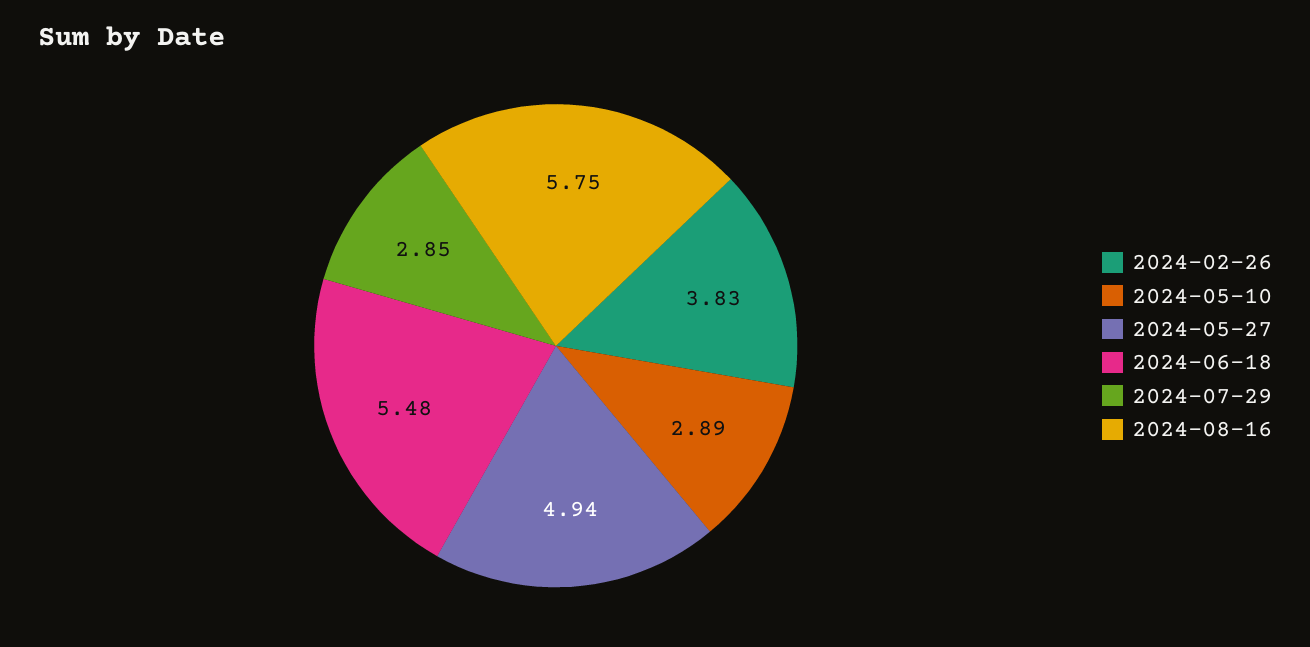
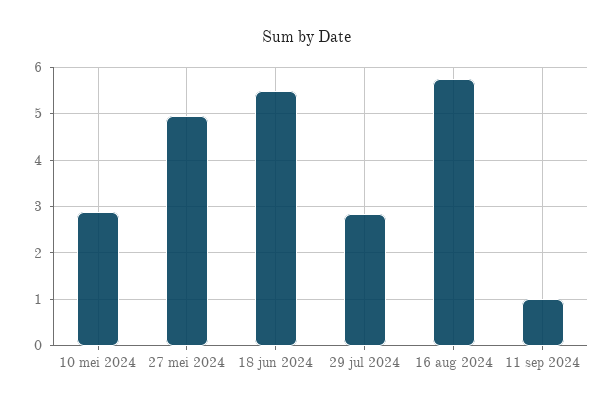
2024-02-26: 3.83 -> none
11 sep 2024: none -> 1

